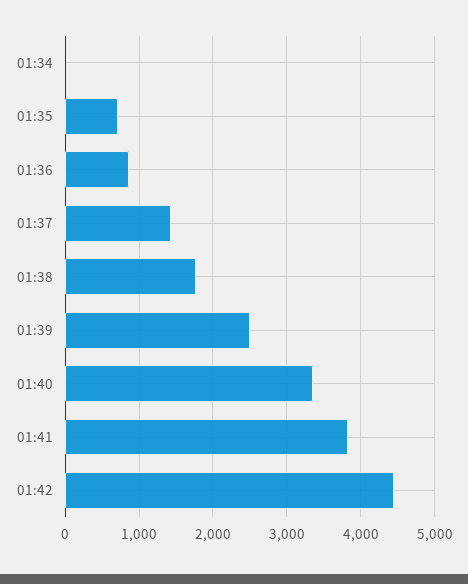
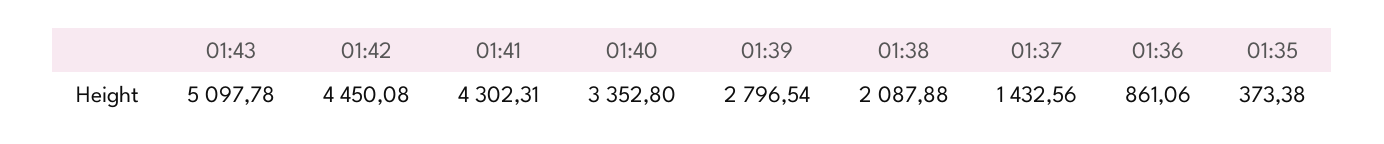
01:34: 0 -> none
01:35: 700 -> 373.38
01:38: 1800 -> 2087.88
01:39: 2500 -> 2796.54
01:41: 3800 -> 4302.31
01:43: none -> 5097.78

